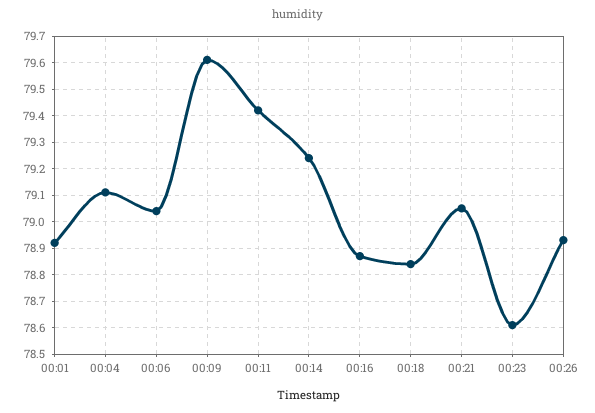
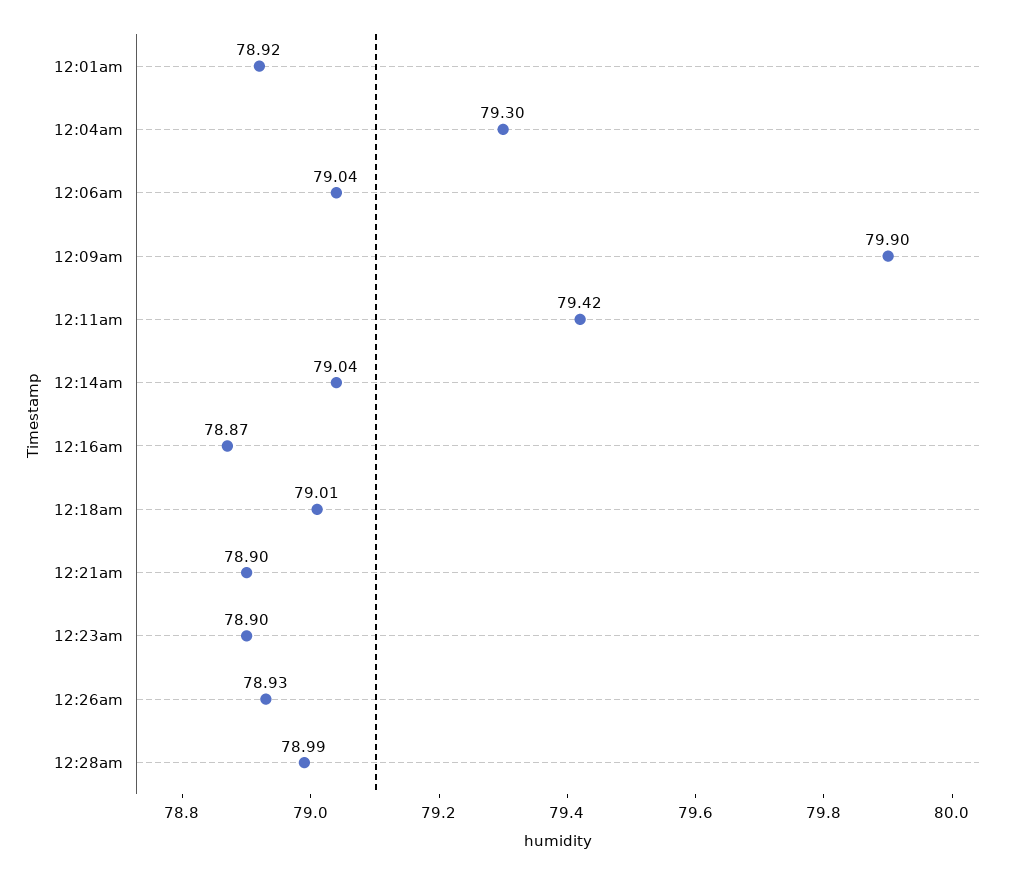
00:04: 79.1 -> 79.3
00:09: 79.6 -> 79.9
00:14: 79.25 -> 79.04
00:18: 78.85 -> 79.01
00:21: 79.05 -> 78.9
00:23: 78.6 -> 78.9
12:28am: none -> 78.99

